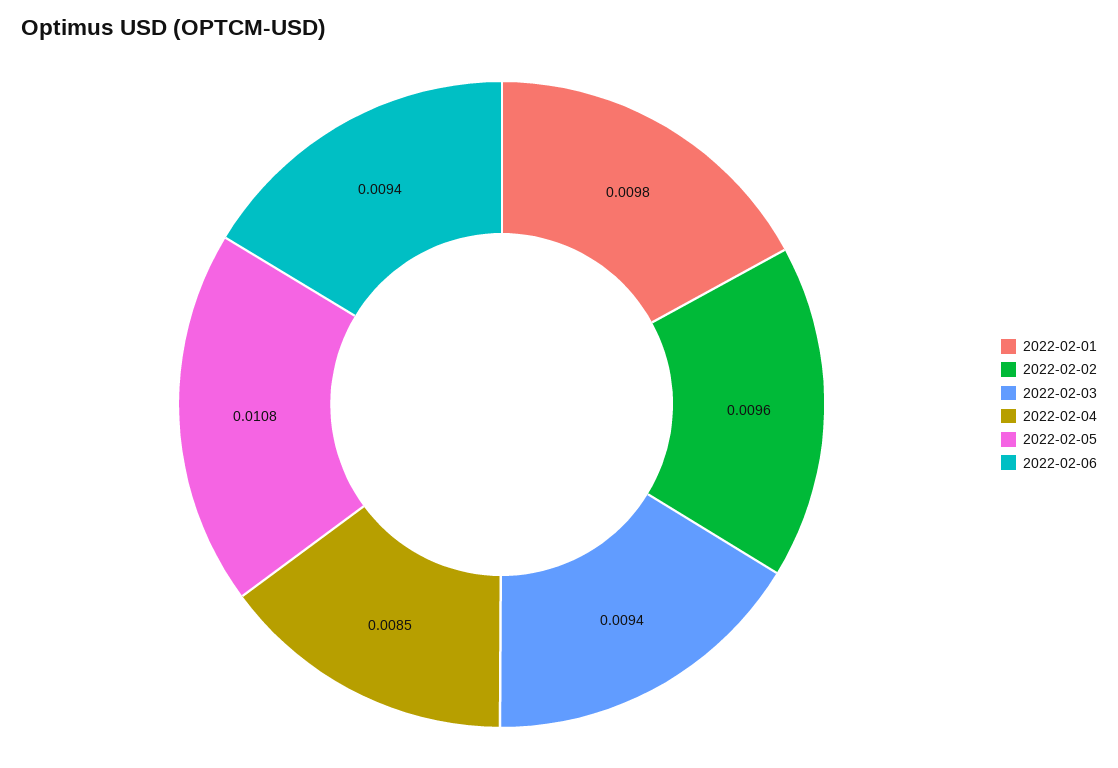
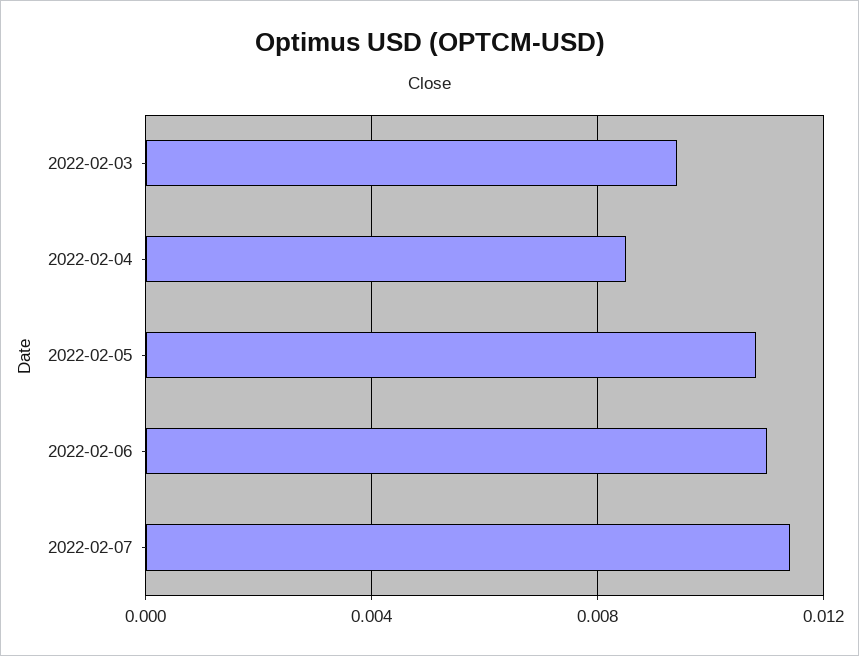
2022-02-01: 0.0098 -> none
2022-02-02: 0.0096 -> none
2022-02-06: 0.0094 -> 0.011
2022-02-07: none -> 0.0115

